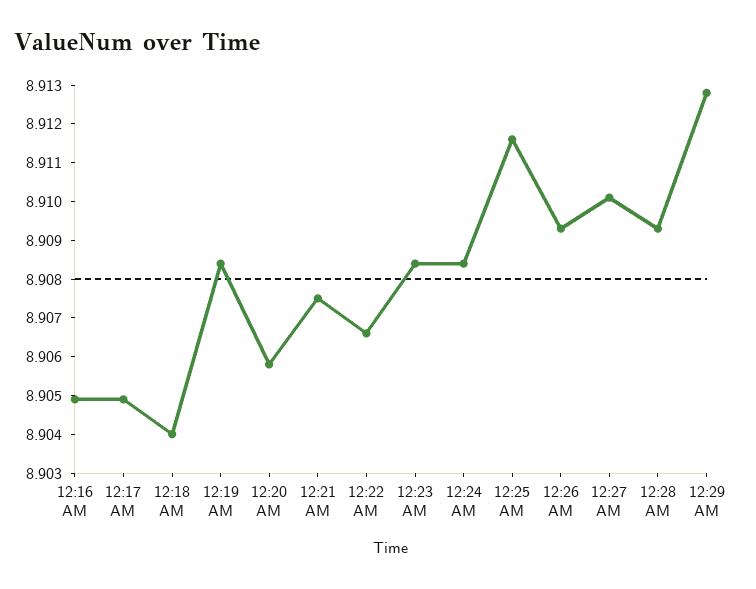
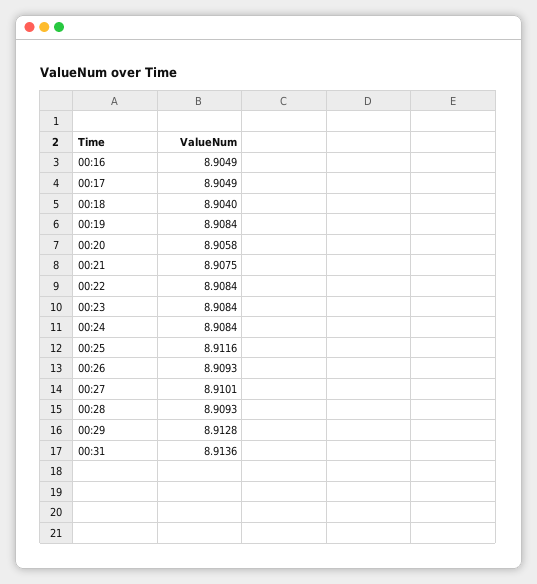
12:22 AM: 8.9065 -> 8.9084
00:31: none -> 8.9136

